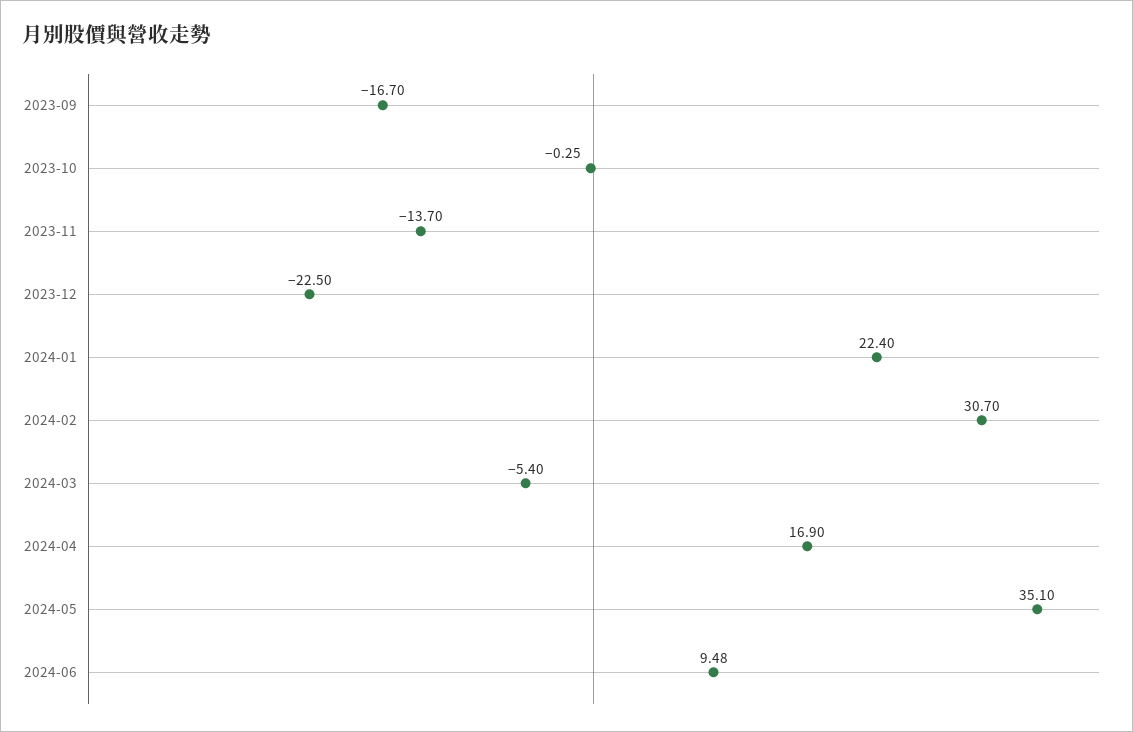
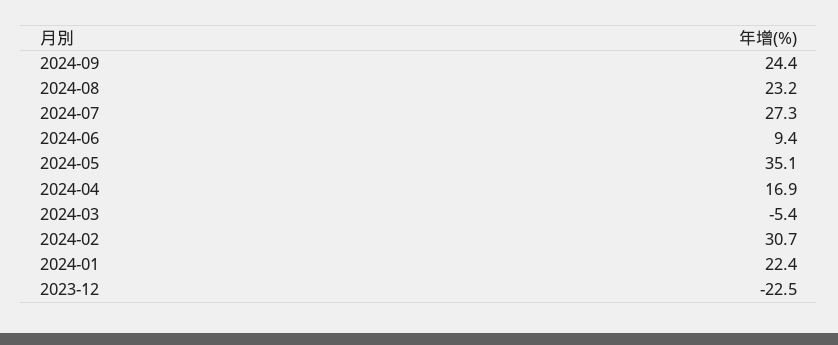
2023-09: -16.7 -> none
2023-10: -0.25 -> none
2023-11: -13.7 -> none
2024-06: 9.48 -> 9.4
2024-09: none -> 24.4
2024-08: none -> 23.2
2024-07: none -> 27.3

